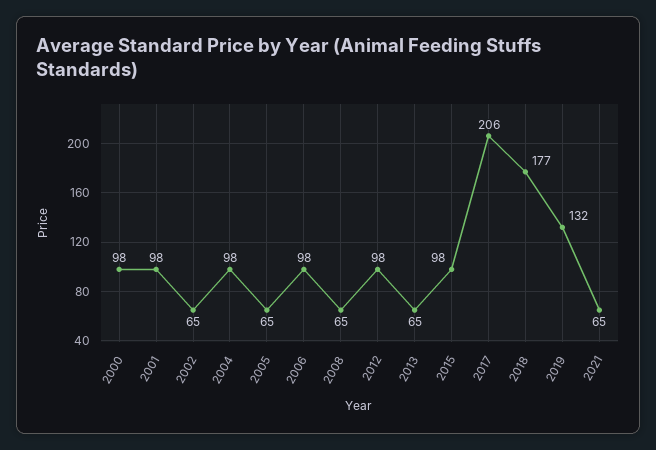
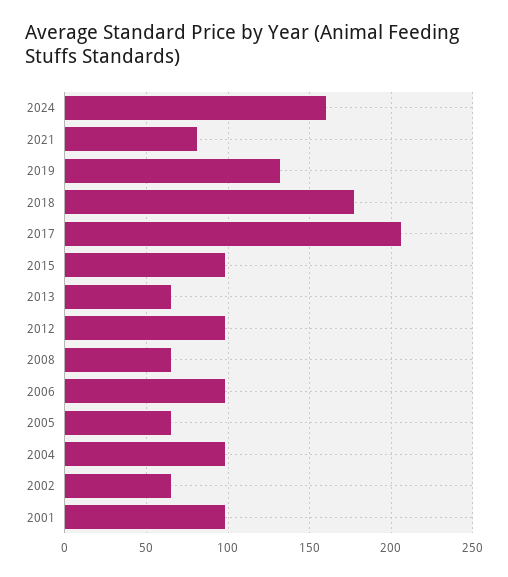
2000: 98 -> none
2021: 65 -> 80
2024: none -> 160

